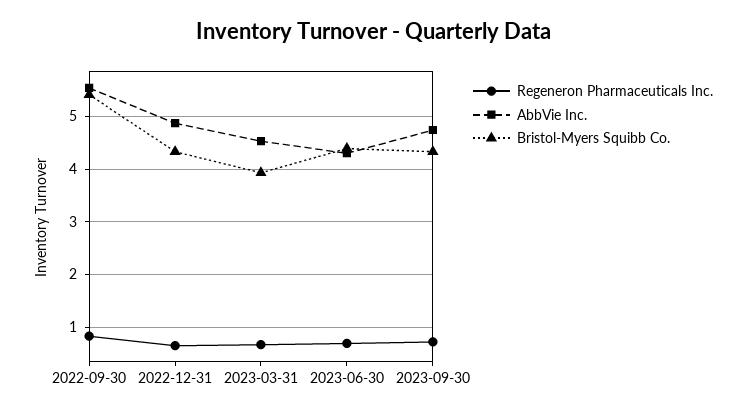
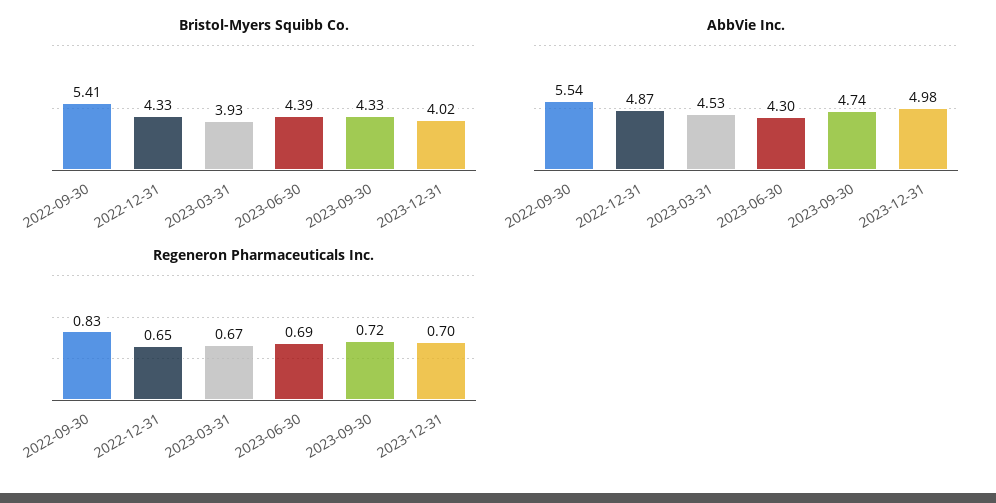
Bristol-Myers Squibb Co., 2023-12-31: none -> 4.02
AbbVie Inc., 2023-12-31: none -> 4.98
Regeneron Pharmaceuticals Inc., 2023-12-31: none -> 0.7

